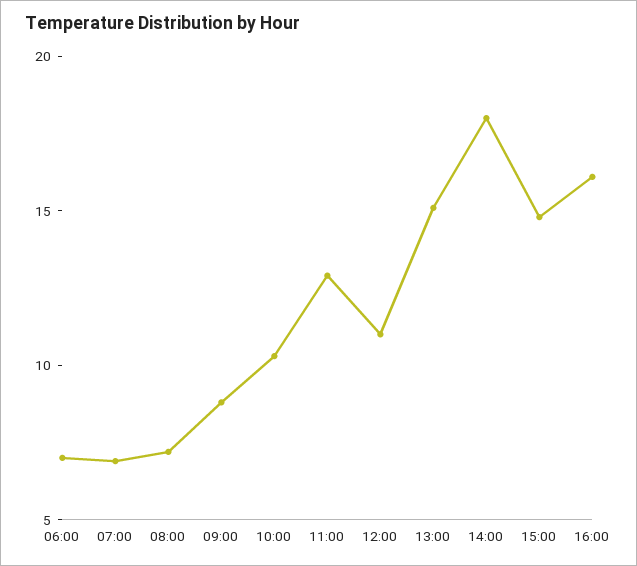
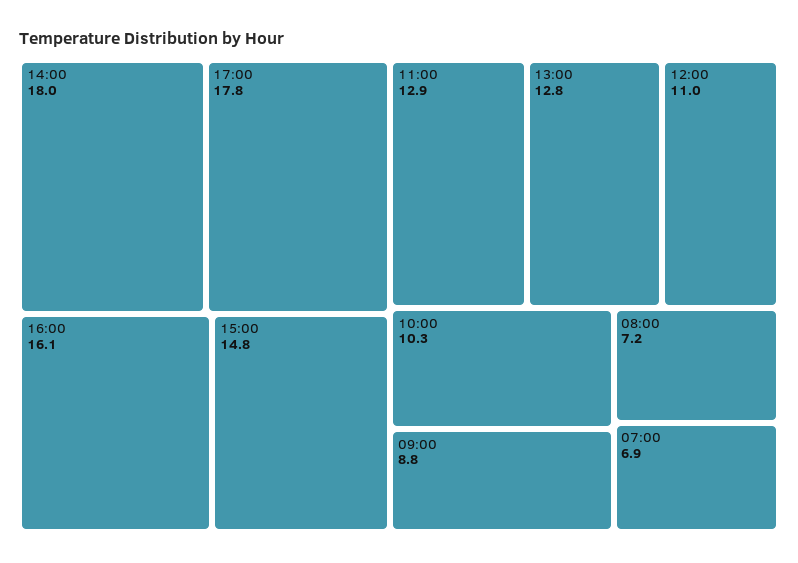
06:00: 7 -> none
13:00: 15 -> 12.8
17:00: none -> 17.8

